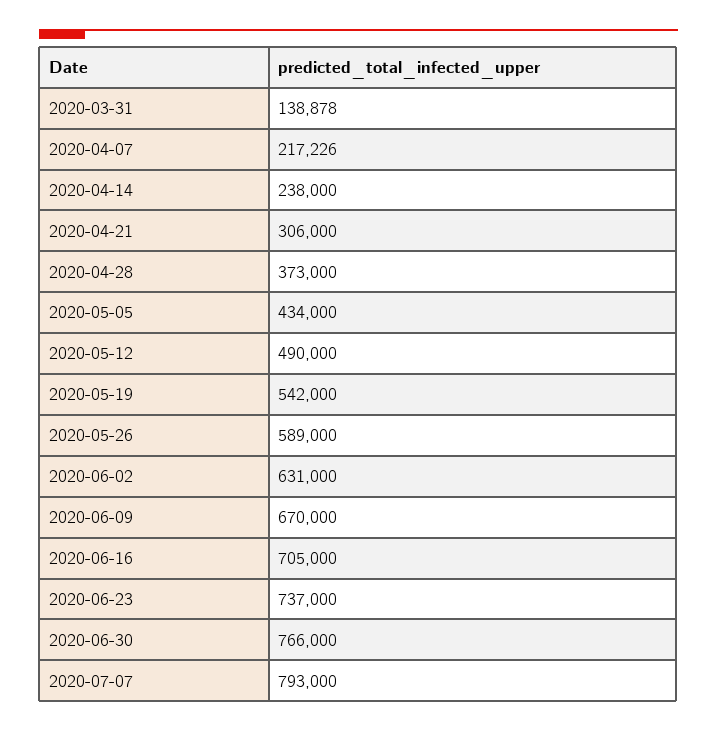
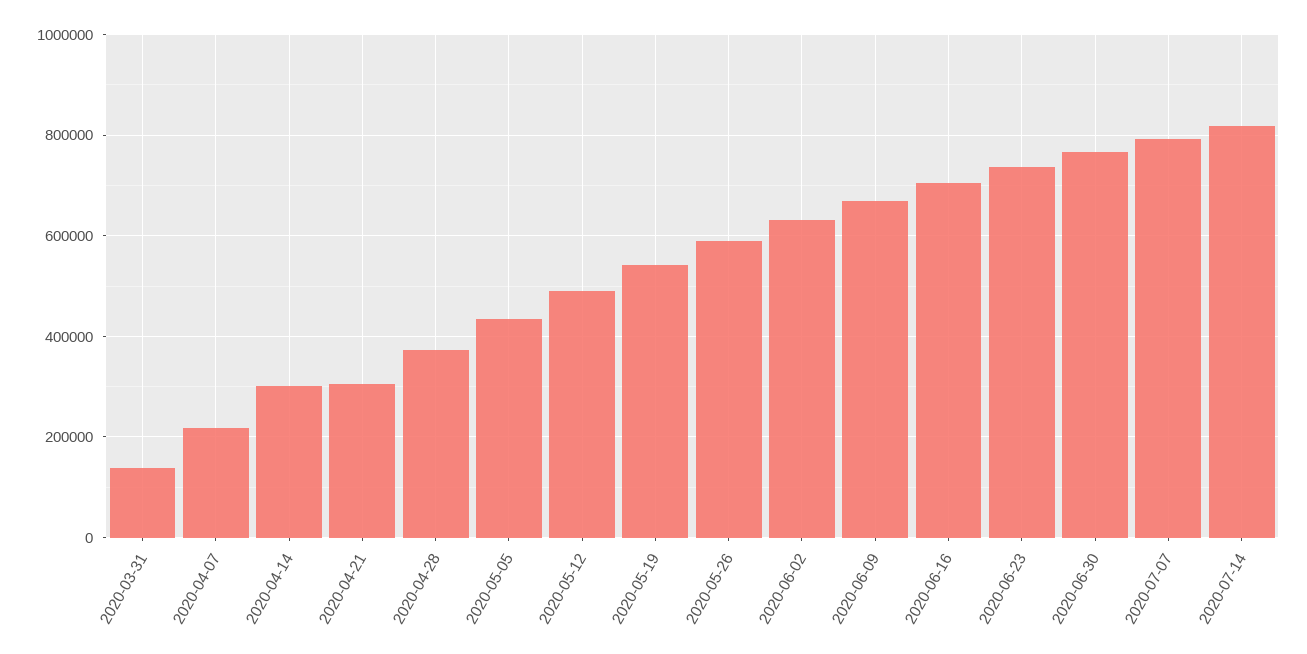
2020-04-14: 238000 -> 300000
2020-07-14: none -> 820000

